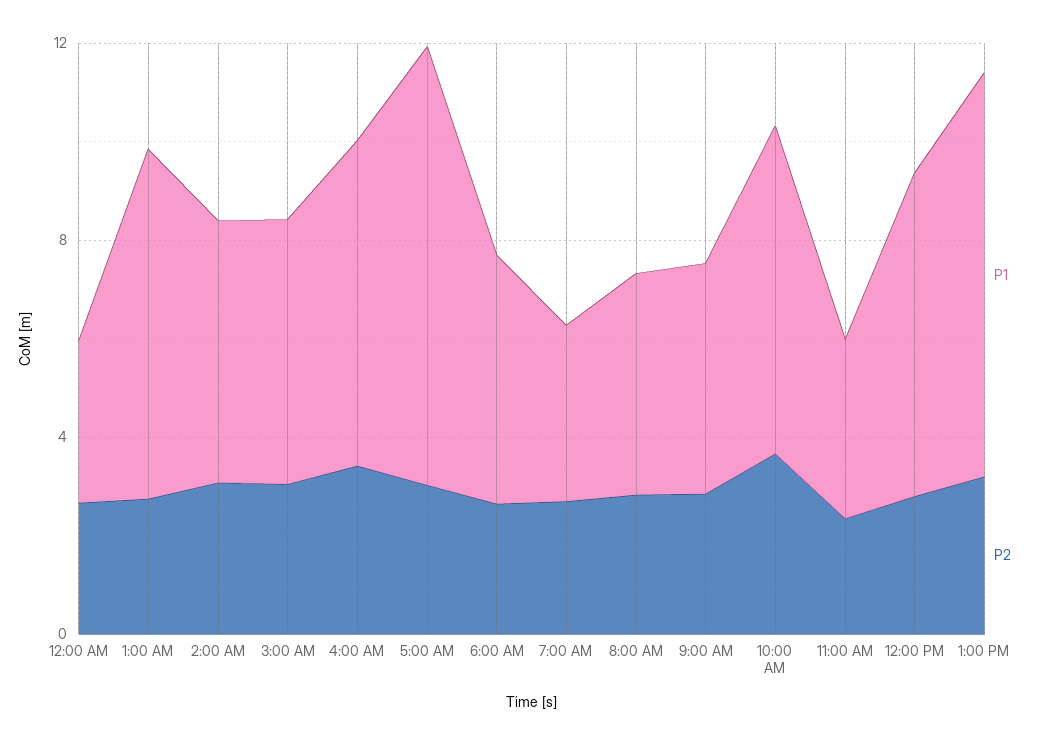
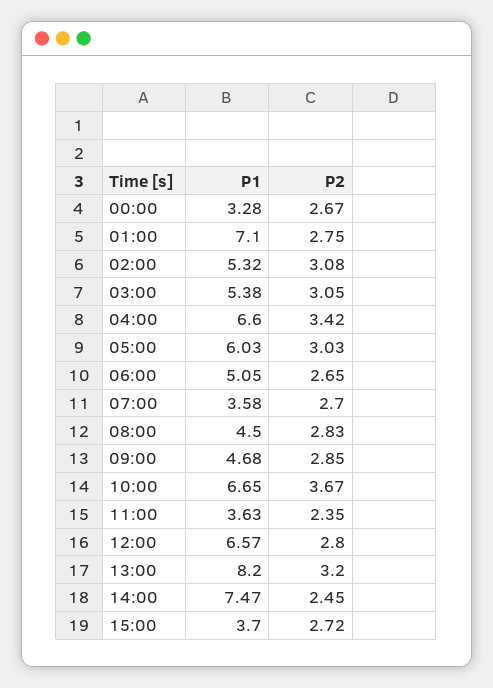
P1, 5:00 AM: 9 -> 6.03
P1, 14:00: none -> 7.47
P2, 14:00: none -> 2.45
P1, 15:00: none -> 3.7
P2, 15:00: none -> 2.72

